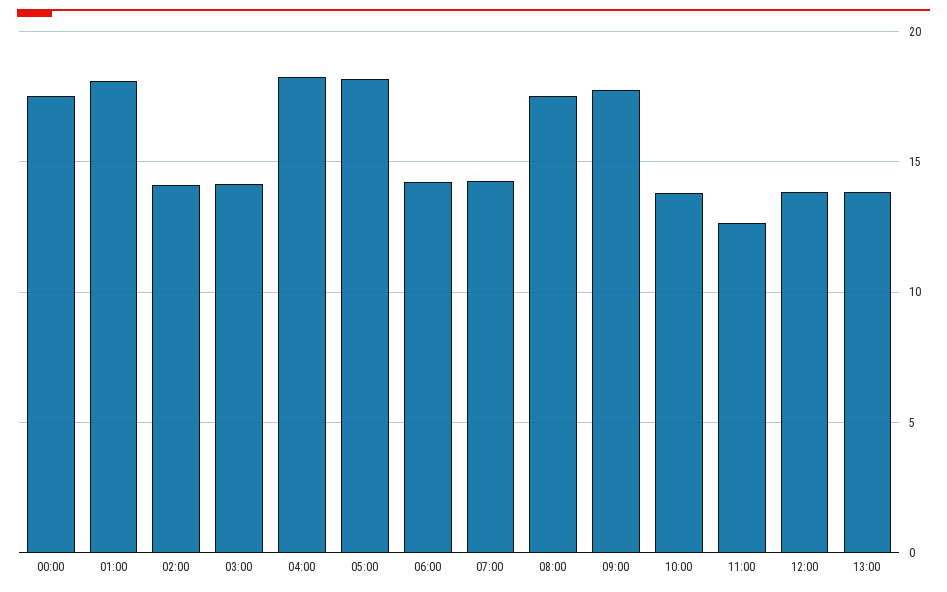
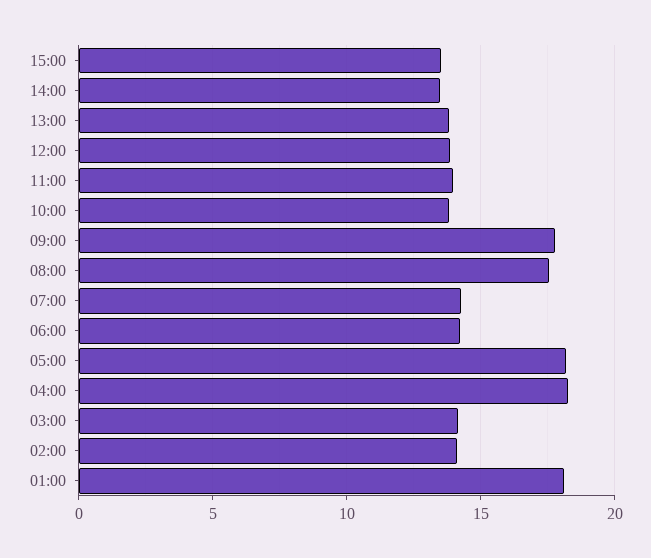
00:00: 17.5 -> none
11:00: 12.5 -> 14
15:00: none -> 13.5
14:00: none -> 13.5

